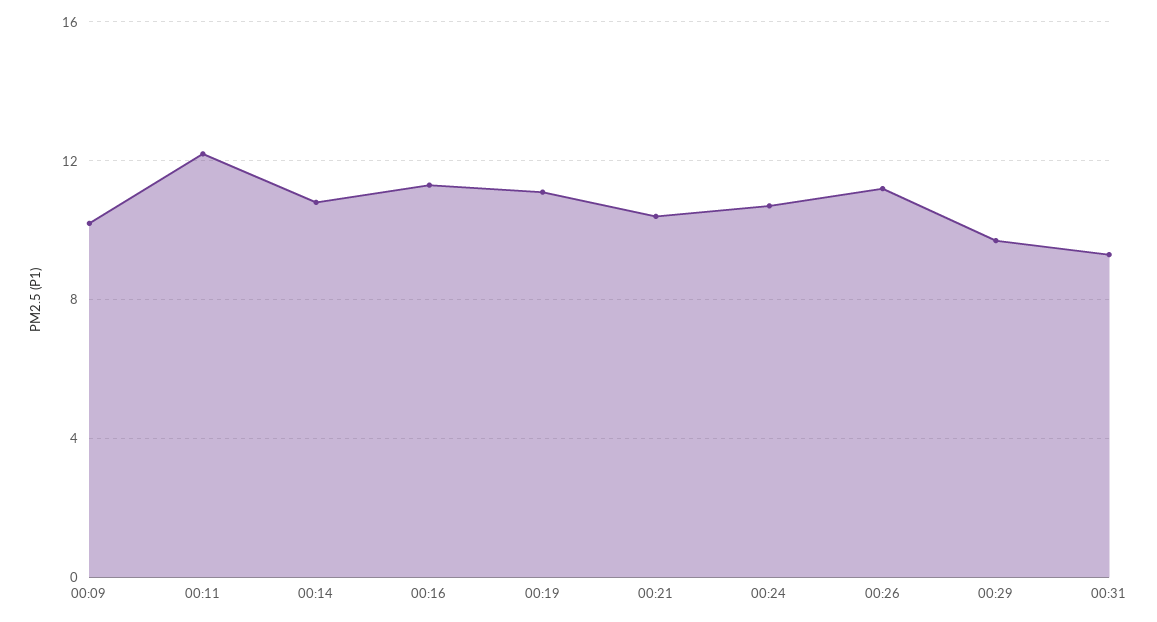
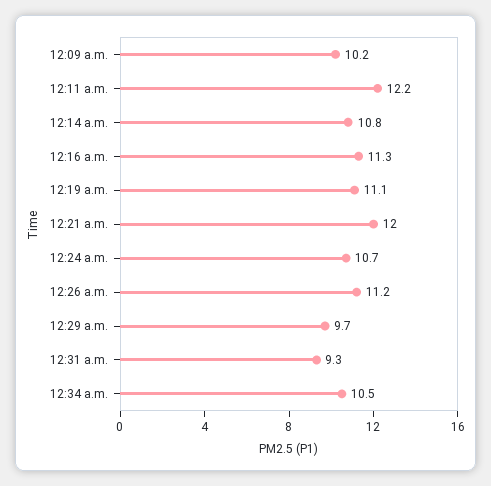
00:21: 10.5 -> 12
12:34 a.m.: none -> 10.5

